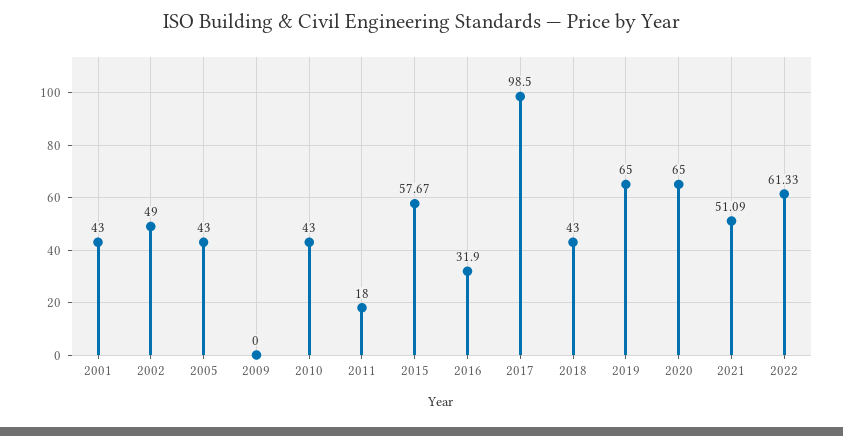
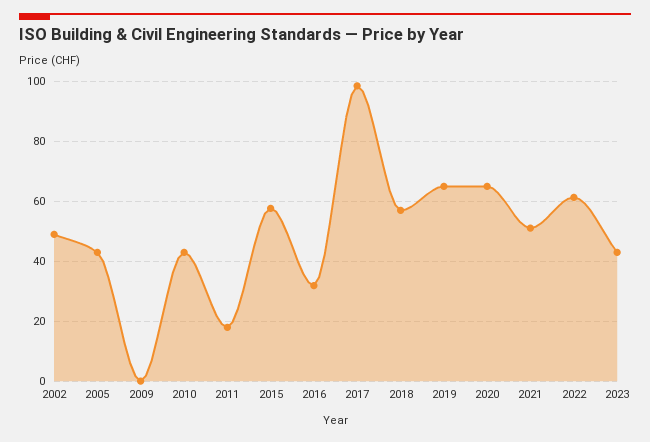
2001: 43 -> none
2018: 43 -> 57.5
2023: none -> 42.5

